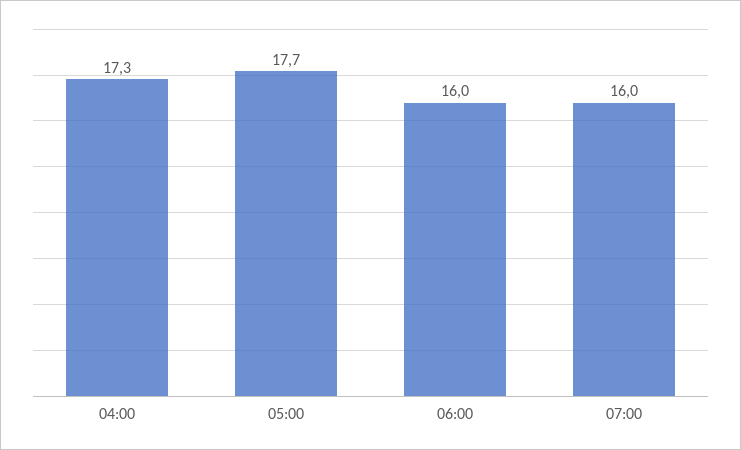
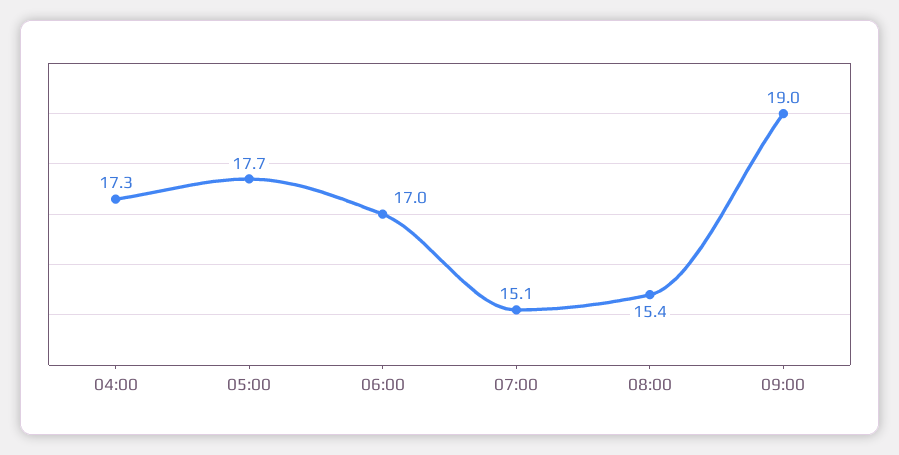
06:00: 16 -> 17
07:00: 16 -> 15.1
08:00: none -> 15.4
09:00: none -> 19

